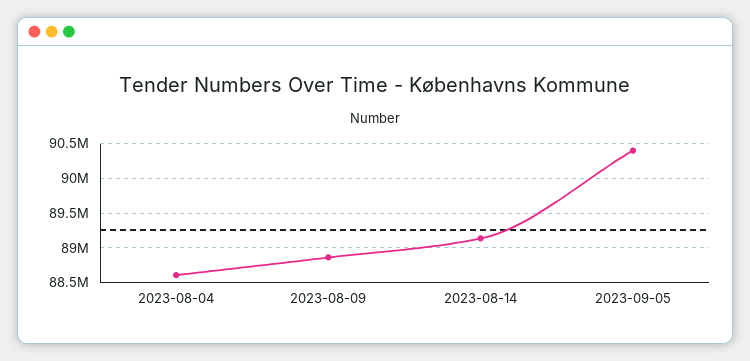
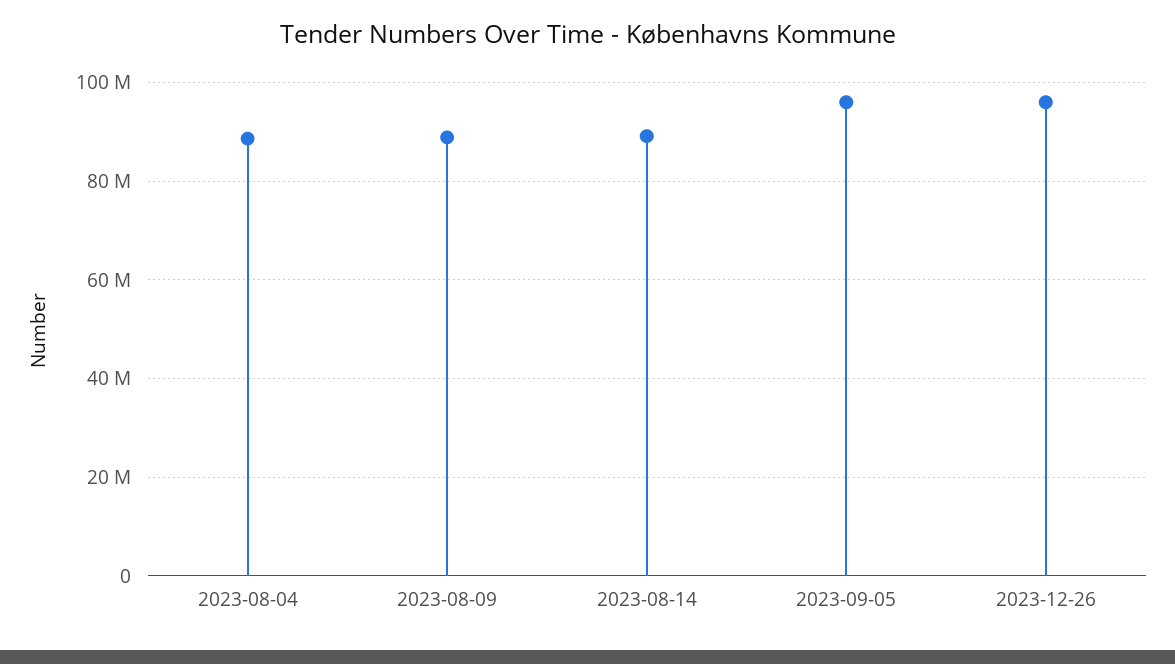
2023-09-05: 90400000 -> 96000000
2023-12-26: none -> 96000000

